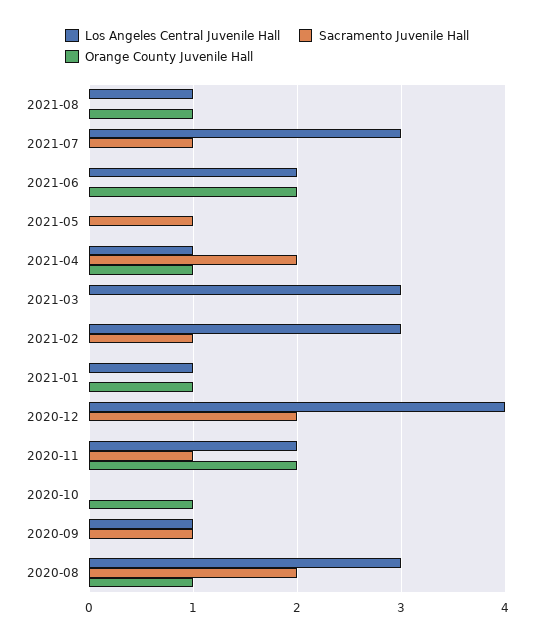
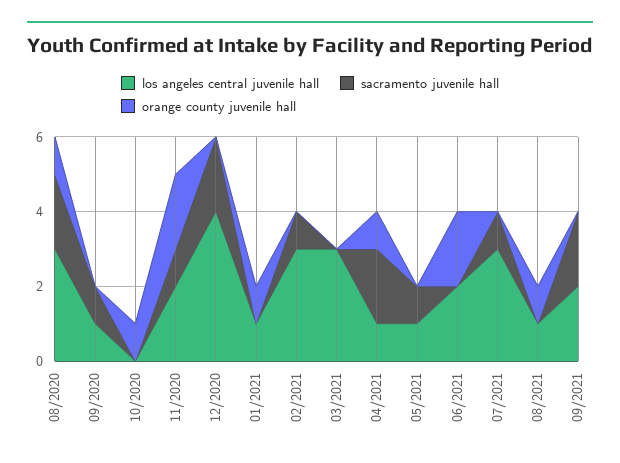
Los Angeles Central Juvenile Hall, 2021-05: 0 -> 1
Los Angeles Central Juvenile Hall, 09/2021: none -> 2
Sacramento Juvenile Hall, 09/2021: none -> 2
Orange County Juvenile Hall, 09/2021: none -> 0

